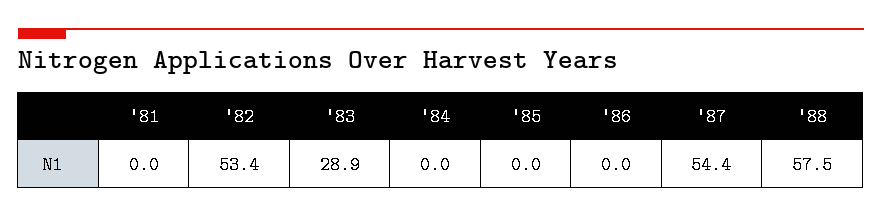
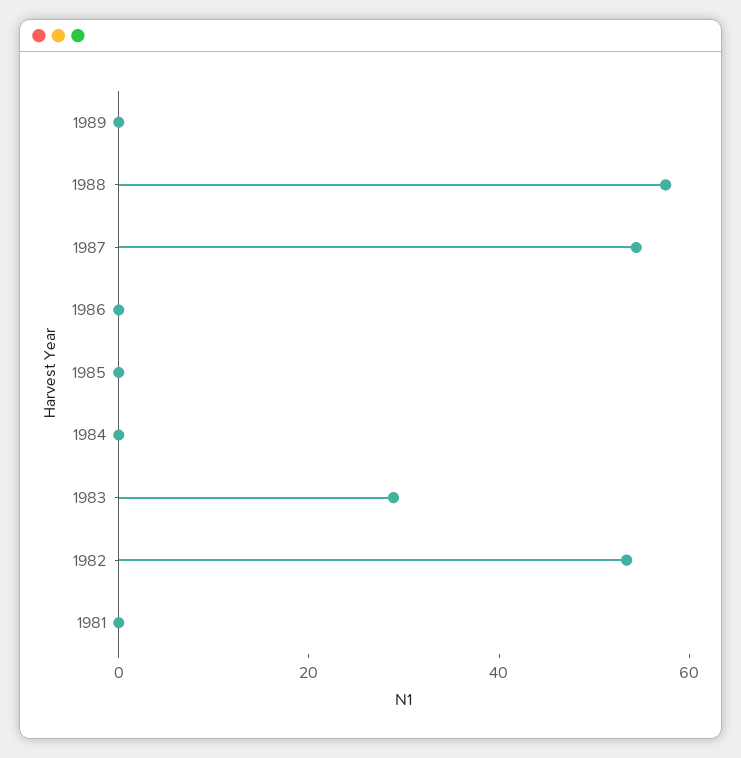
1989: none -> 0

